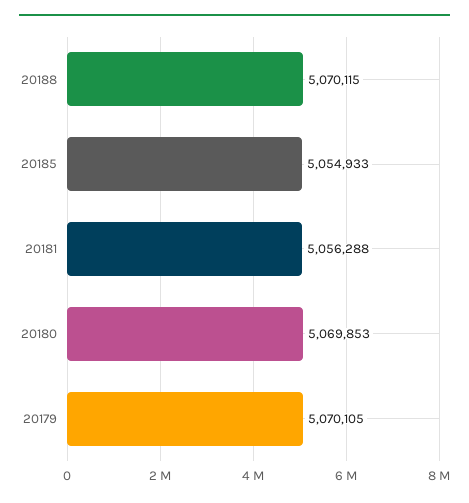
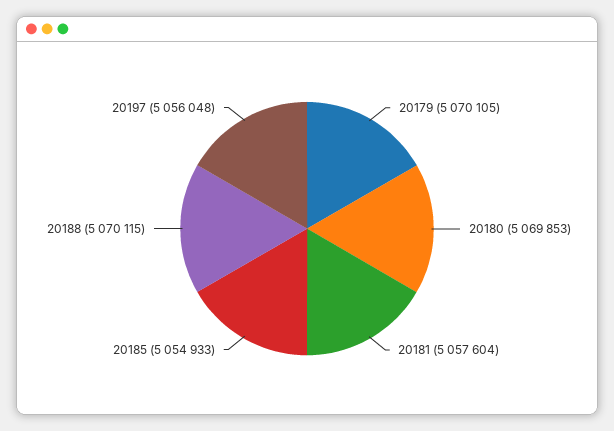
20181: 5056288 -> 5057604
20197: none -> 5056048

